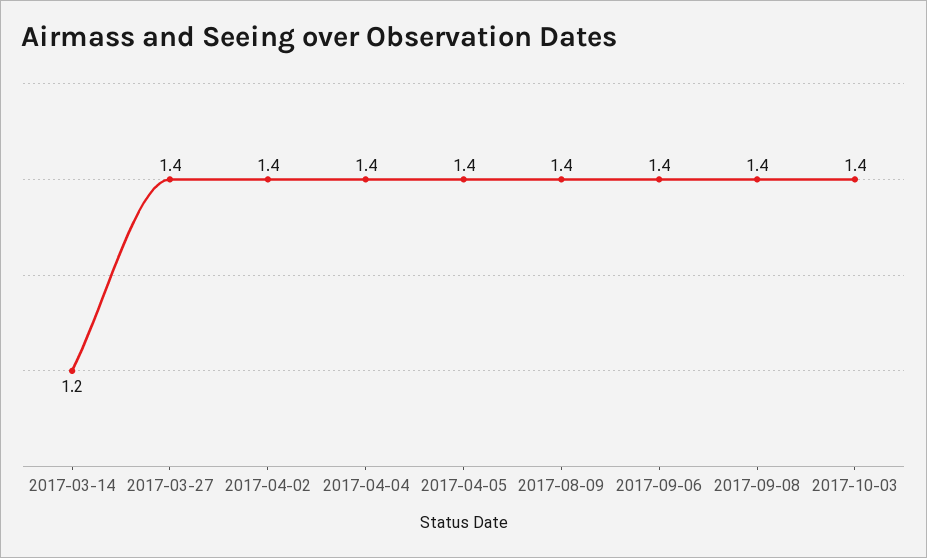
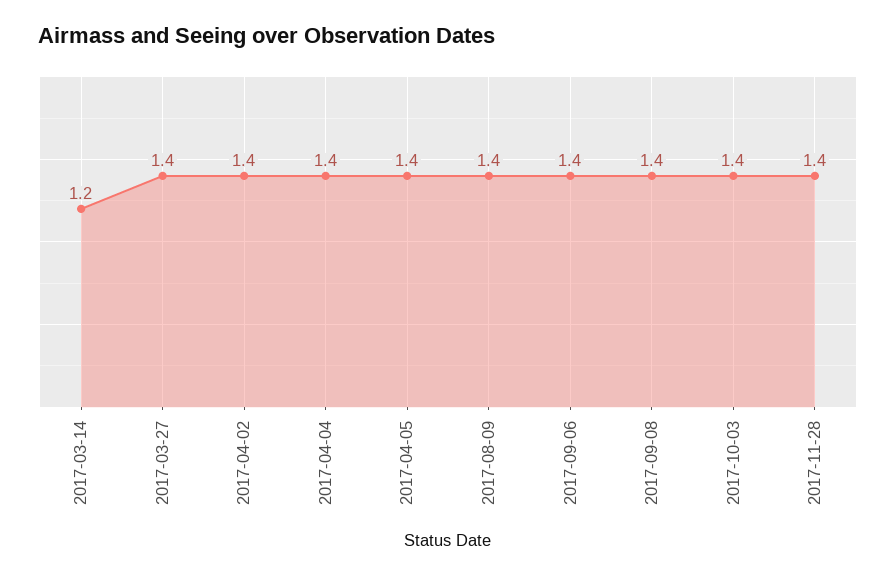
2017-11-28: none -> 1.4

